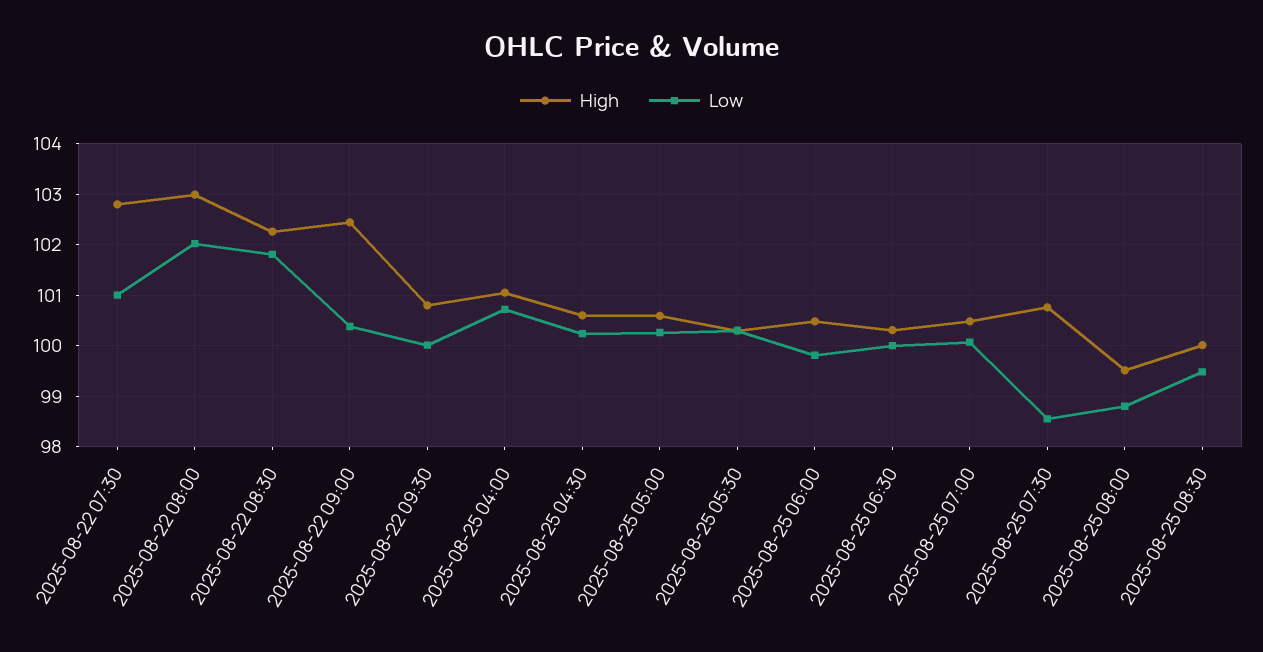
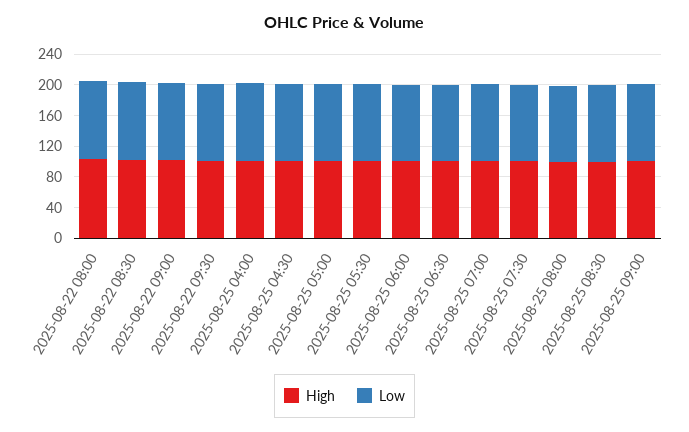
High, 2025-08-22 07:30: 102.8 -> none
Low, 2025-08-22 07:30: 101 -> none
High, 2025-08-25 09:00: none -> 100
Low, 2025-08-25 09:00: none -> 100

